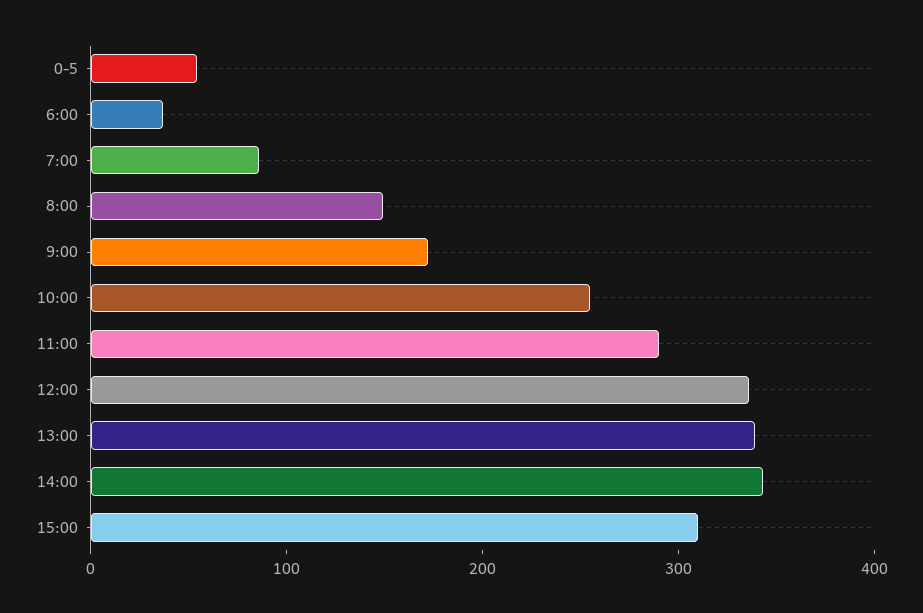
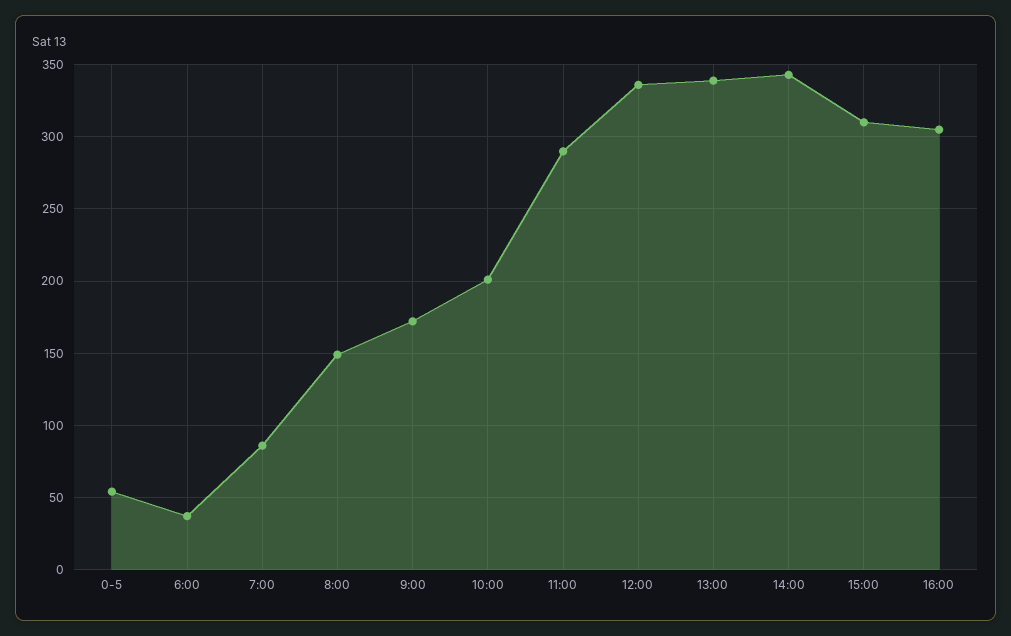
10:00: 260 -> 200
16:00: none -> 305

